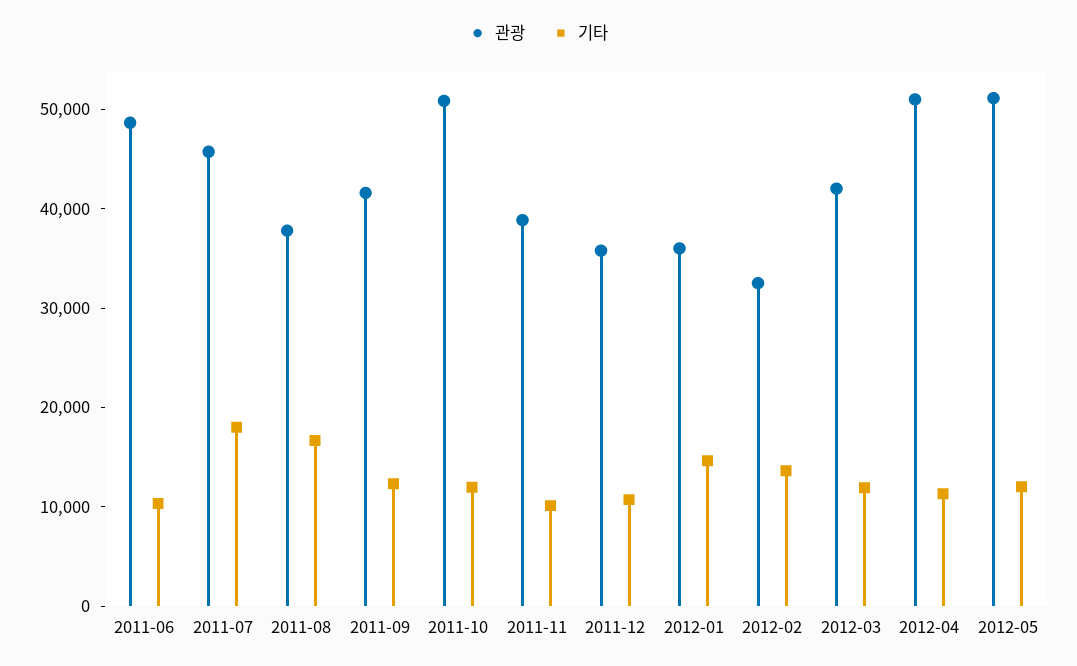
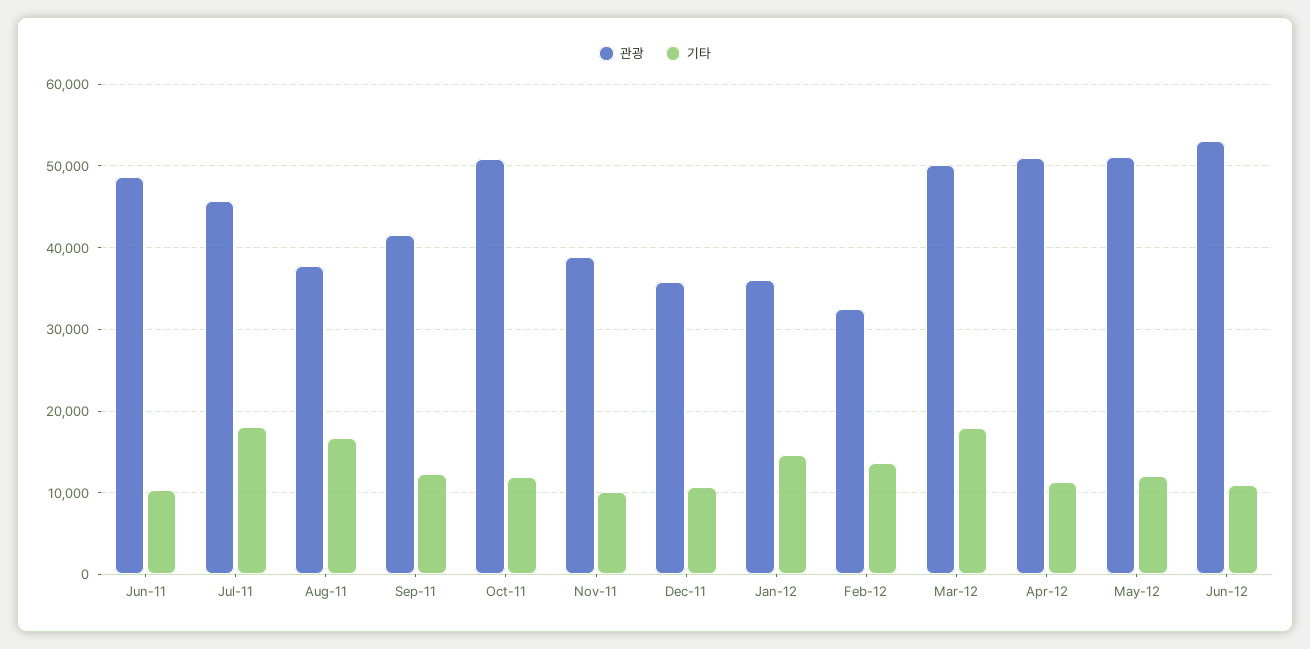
관광, 2012-03: 42000 -> 50000
기타, 2012-03: 12000 -> 18000
관광, Jun-12: none -> 53000
기타, Jun-12: none -> 11000

